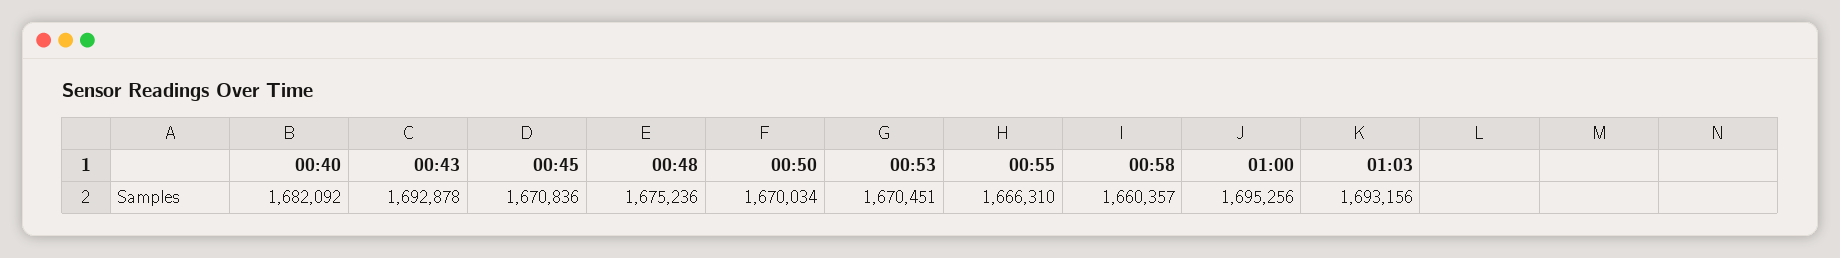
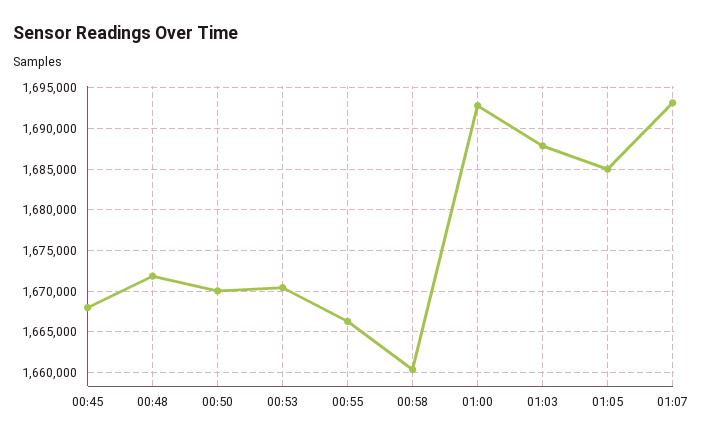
00:40: 1682092 -> none
00:43: 1692878 -> none
00:45: 1670836 -> 1668000
00:48: 1675236 -> 1672000
01:00: 1695256 -> 1693000
01:03: 1693156 -> 1688000
01:05: none -> 1685000
01:07: none -> 1693000

